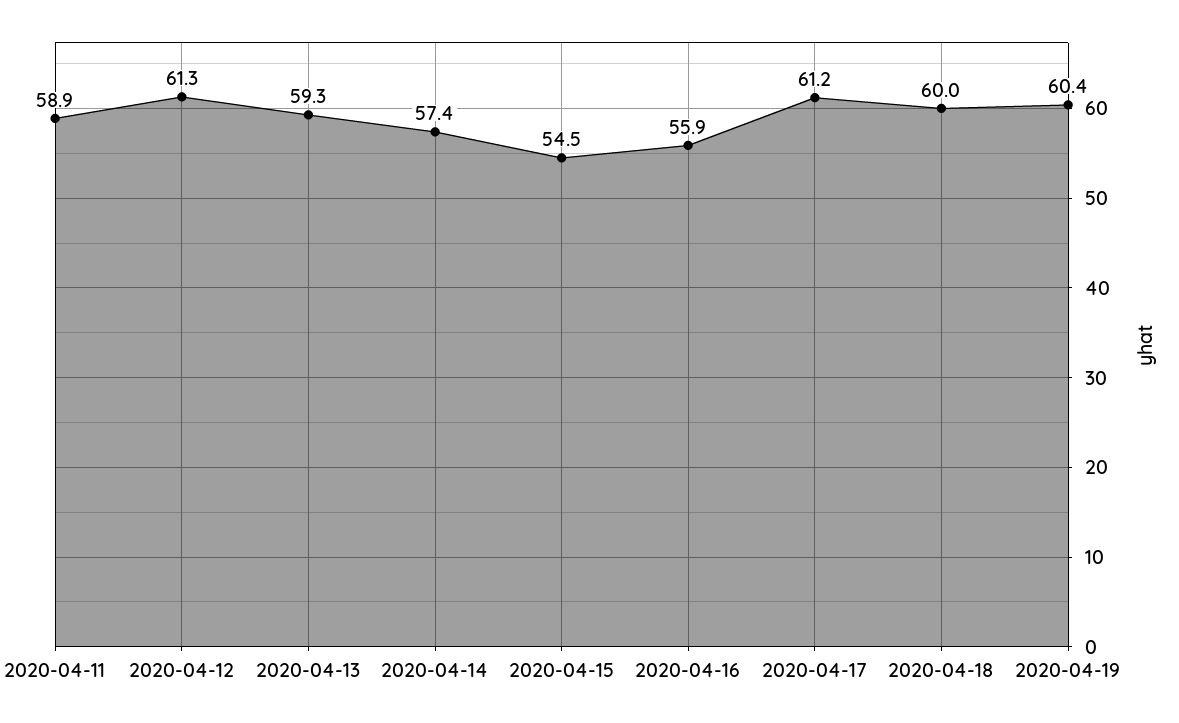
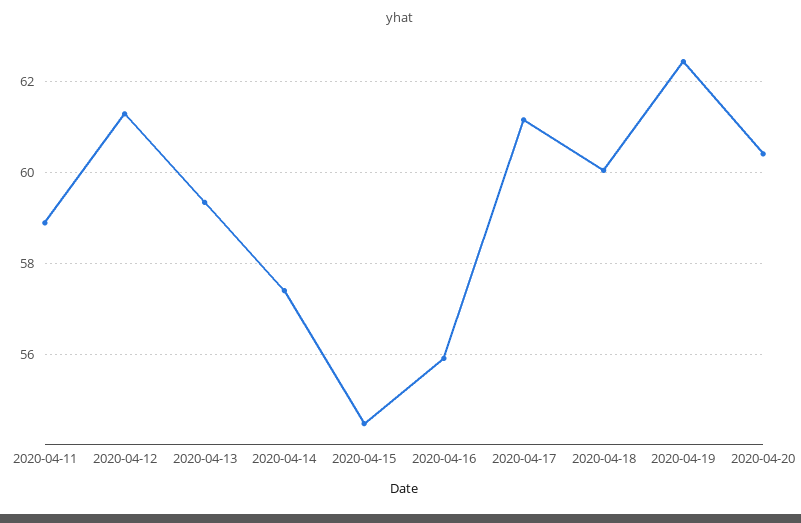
2020-04-19: 60.4 -> 62.4
2020-04-20: none -> 60.4

